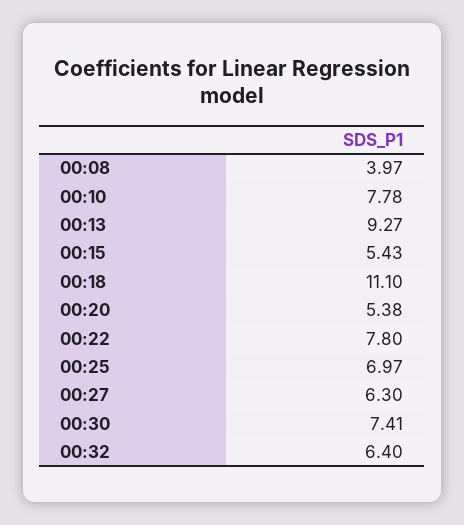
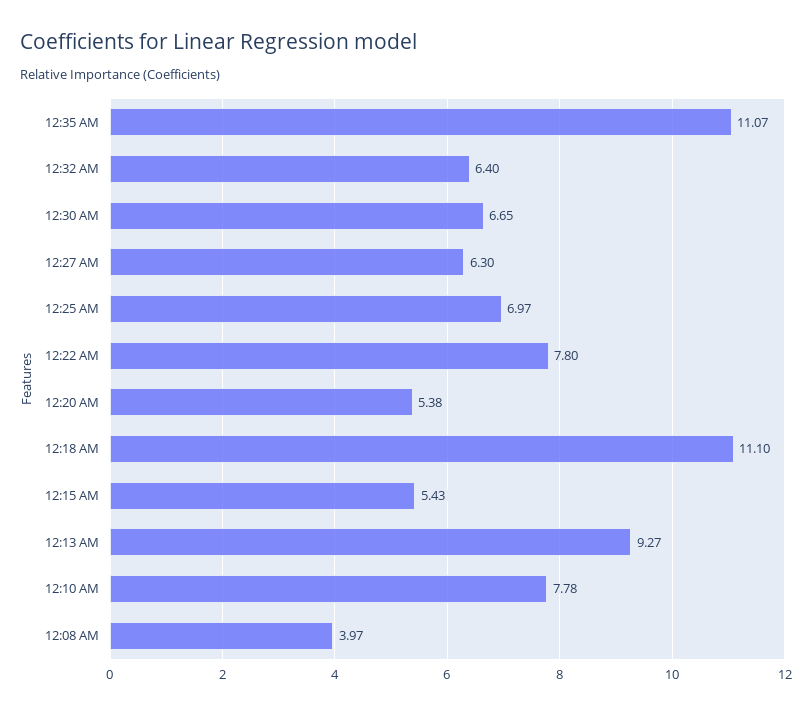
00:30: 7.41 -> 6.65
12:35 AM: none -> 11.07

